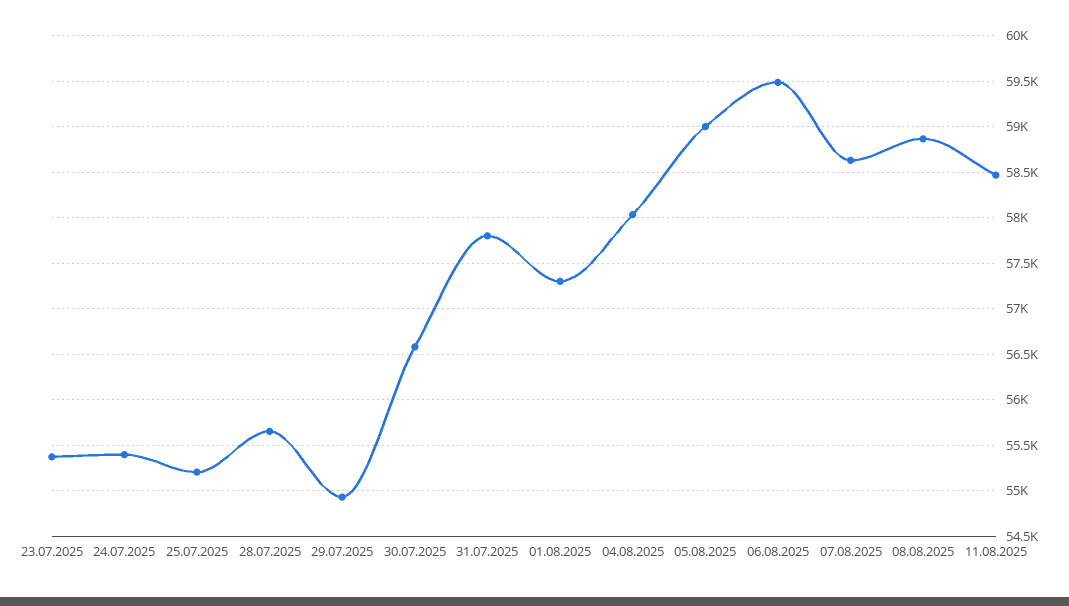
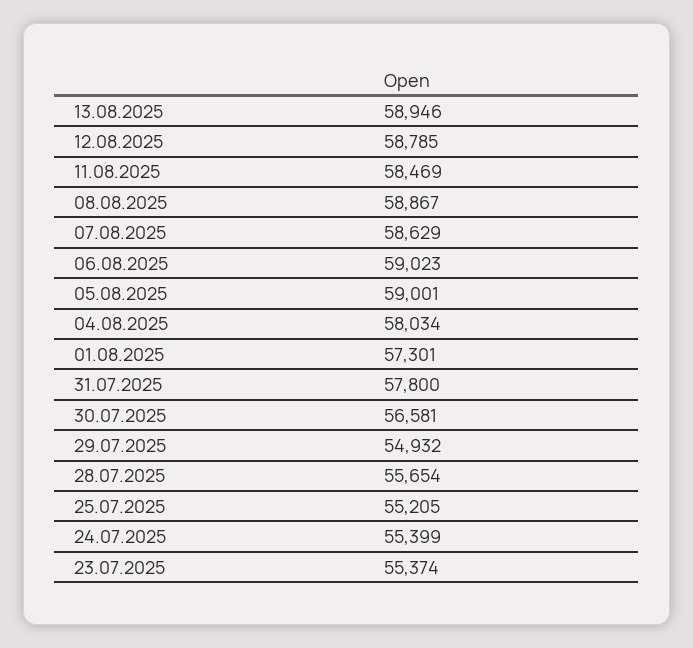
06.08.2025: 59500 -> 59023
13.08.2025: none -> 58946
12.08.2025: none -> 58785

